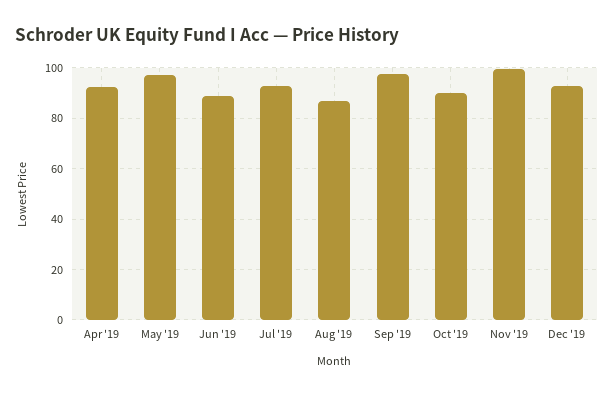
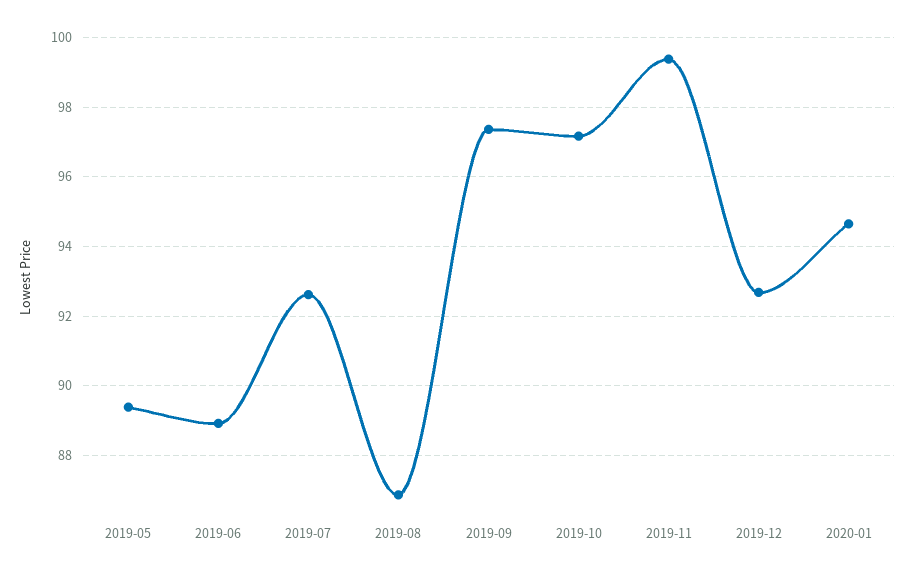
Apr '19: 92.5 -> none
May '19: 97.5 -> 89.4
Oct '19: 90 -> 97.2
2020-01: none -> 94.6

